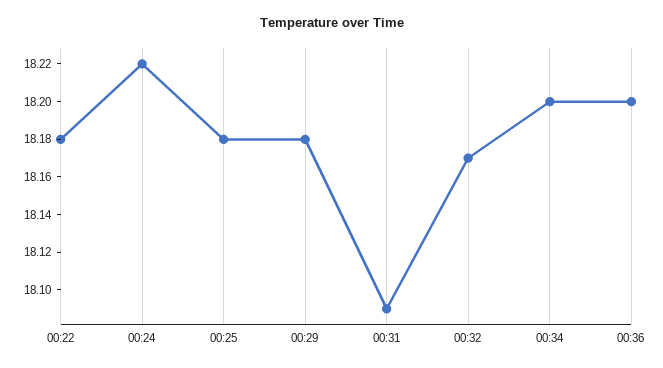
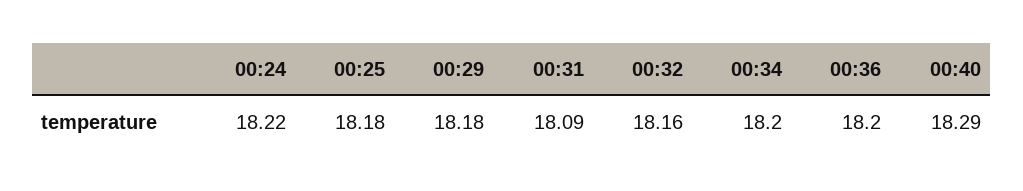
00:22: 18.18 -> none
00:32: 18.17 -> 18.16
00:40: none -> 18.29

